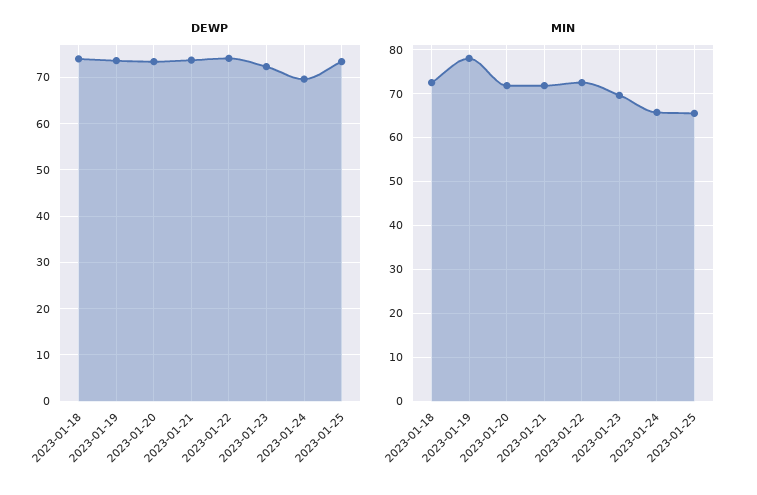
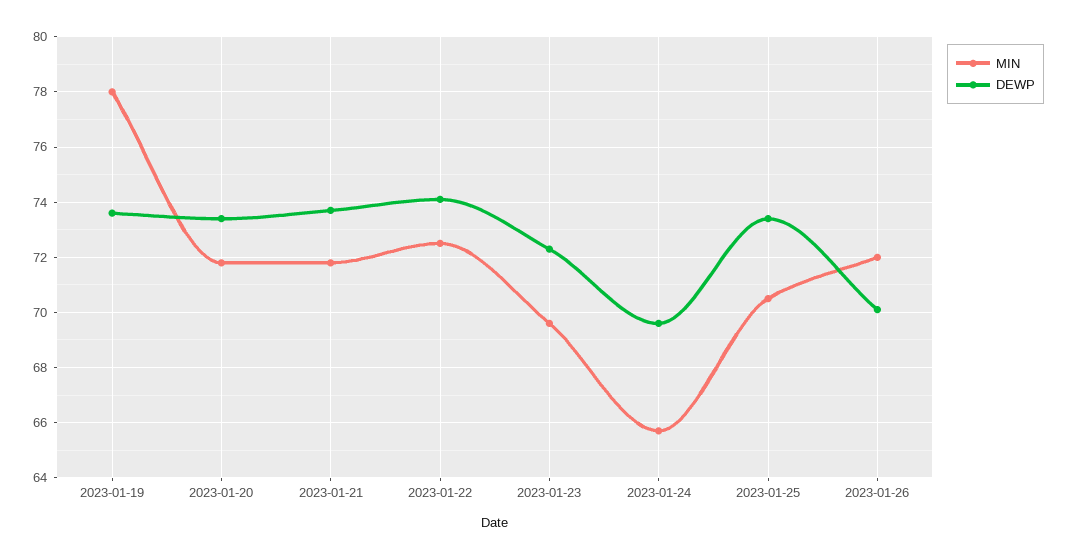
DEWP, 2023-01-18: 74 -> none
MIN, 2023-01-18: 72 -> none
MIN, 2023-01-25: 66 -> 70.5
MIN, 2023-01-26: none -> 72
DEWP, 2023-01-26: none -> 70

